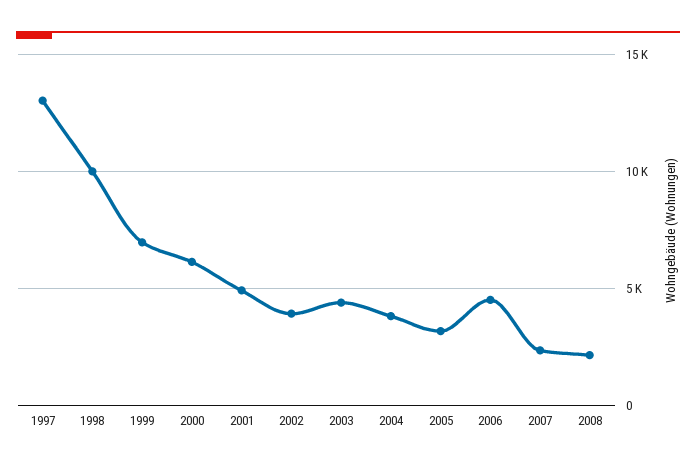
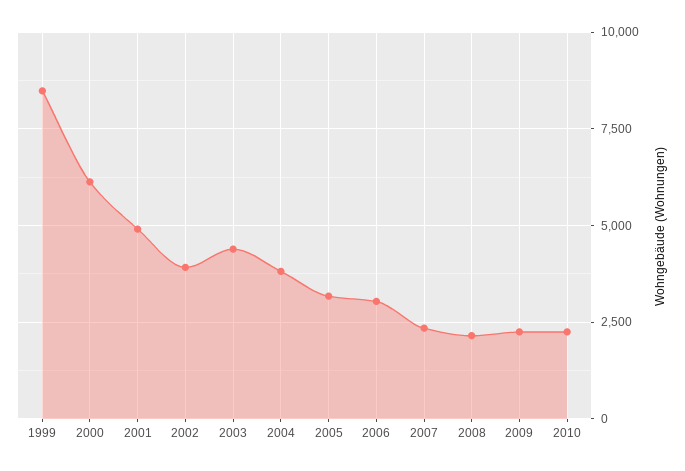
1997: 13000 -> none
1998: 10000 -> none
1999: 7000 -> 8500
2006: 4500 -> 3000
2009: none -> 2250
2010: none -> 2250

